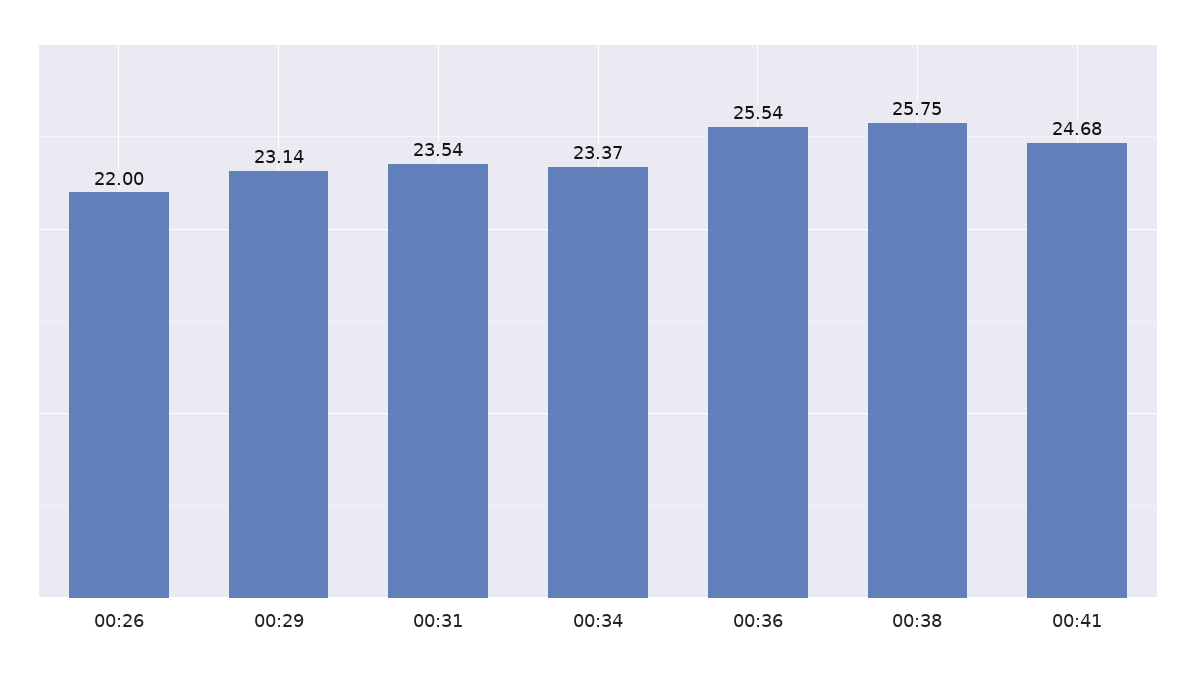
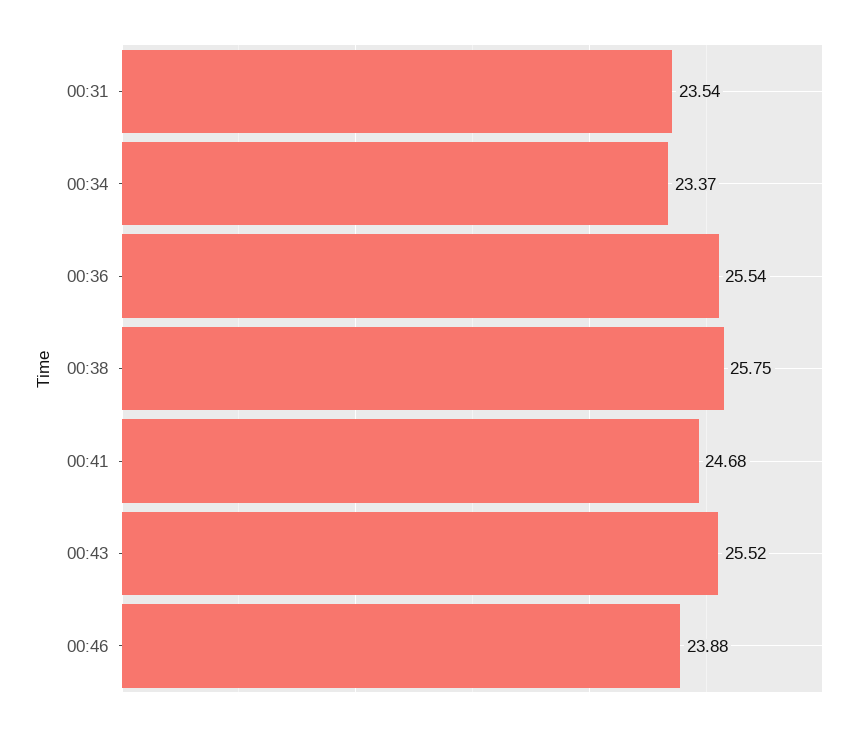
00:26: 22 -> none
00:29: 23.14 -> none
00:43: none -> 25.52
00:46: none -> 23.88

